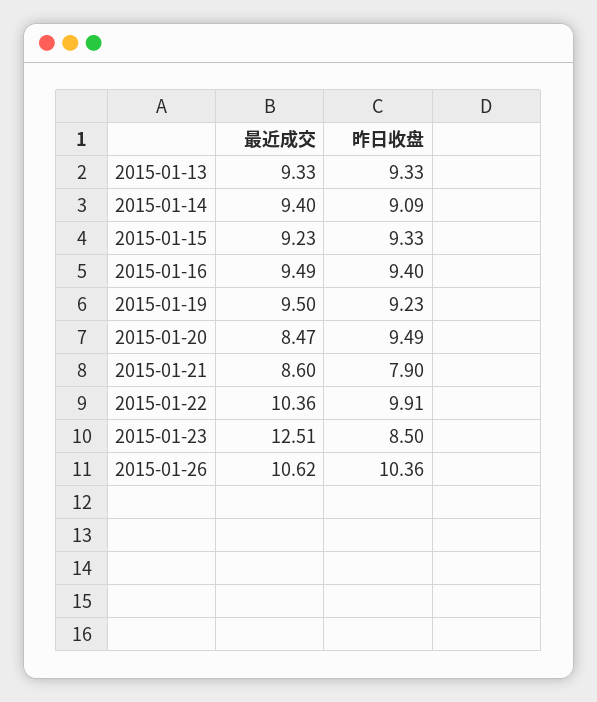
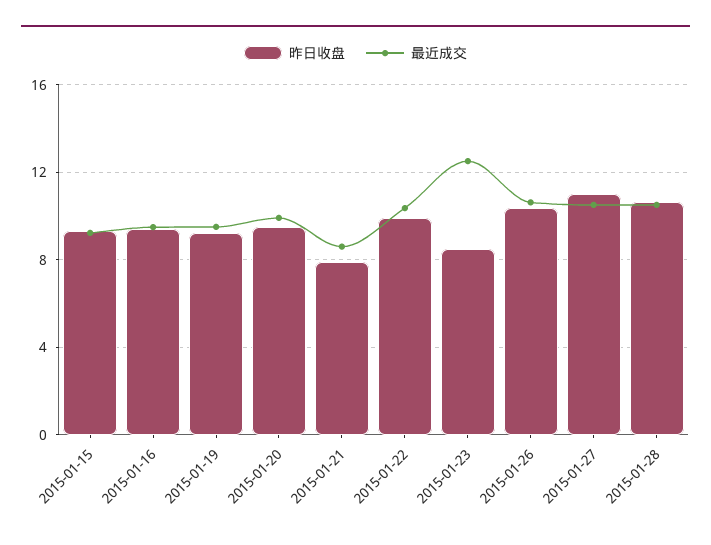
最近成交, 2015-01-13: 9.33 -> none
昨日收盘, 2015-01-13: 9.33 -> none
最近成交, 2015-01-14: 9.4 -> none
昨日收盘, 2015-01-14: 9.09 -> none
最近成交, 2015-01-20: 8.47 -> 10
昨日收盘, 2015-01-27: none -> 11
最近成交, 2015-01-27: none -> 10.5
昨日收盘, 2015-01-28: none -> 10.5
最近成交, 2015-01-28: none -> 10.5

